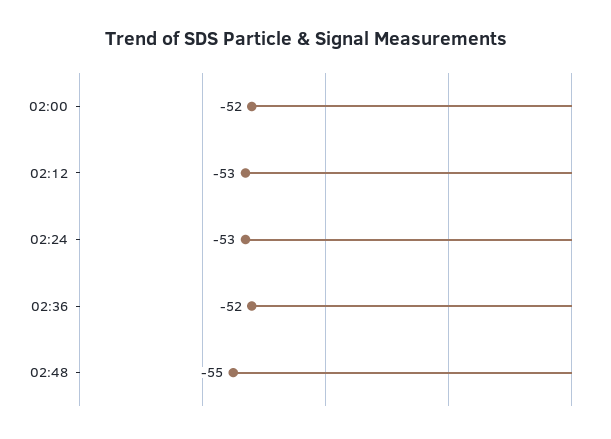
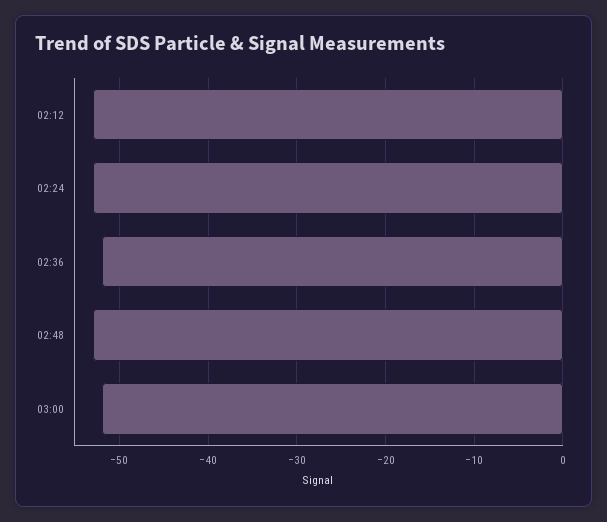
02:00: -52 -> none
02:48: -55 -> -53
03:00: none -> -52

